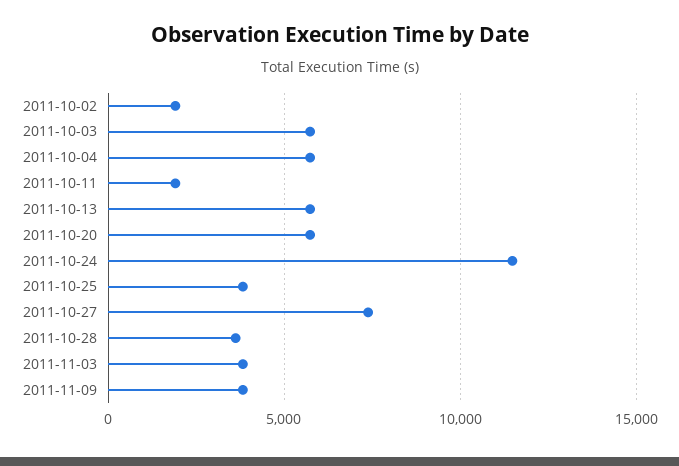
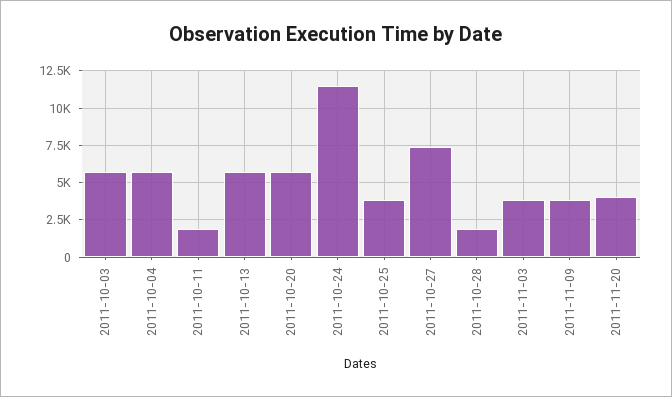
2011-10-02: 2000 -> none
2011-10-28: 3500 -> 2000
2011-11-20: none -> 4000

